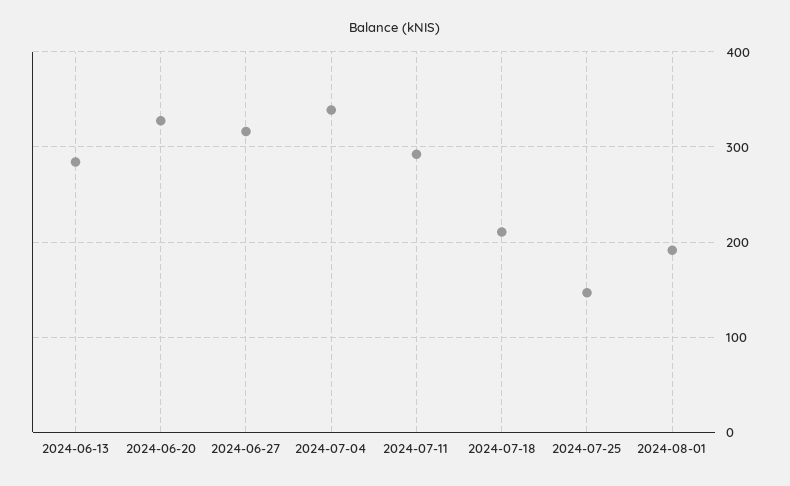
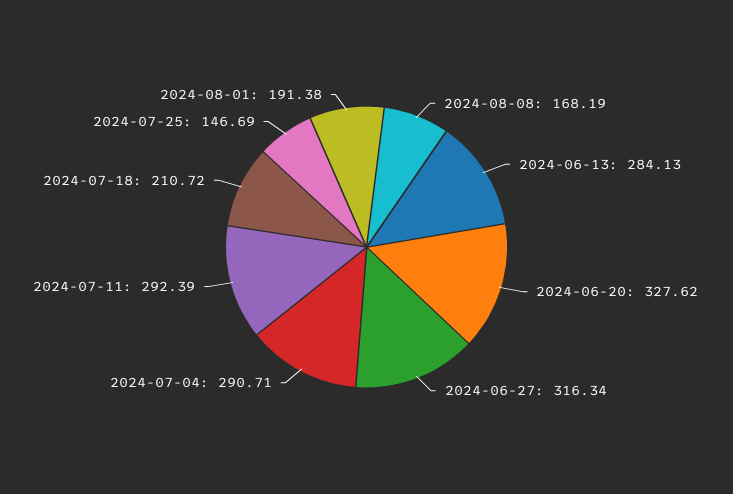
2024-07-04: 340 -> 290.71
2024-08-08: none -> 168.19

